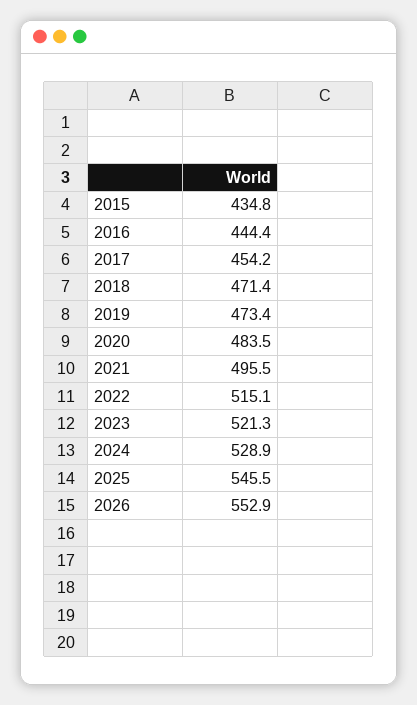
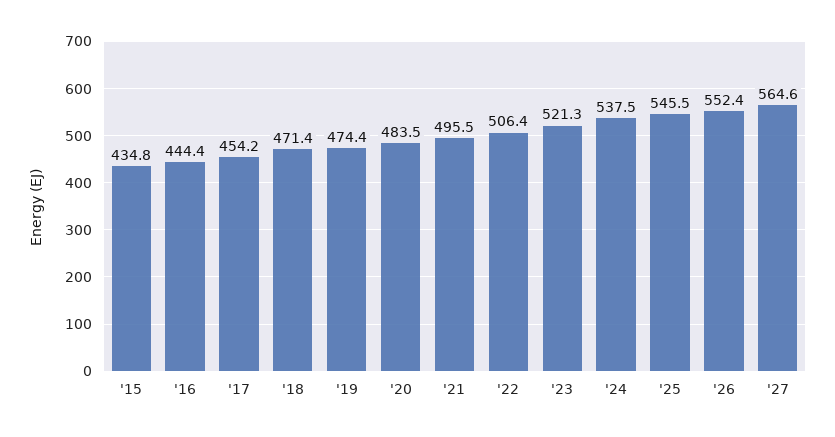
2019: 473.4 -> 474.4
2022: 515.1 -> 506.4
2024: 528.9 -> 537.5
2026: 552.9 -> 552.4
'27: none -> 564.6

